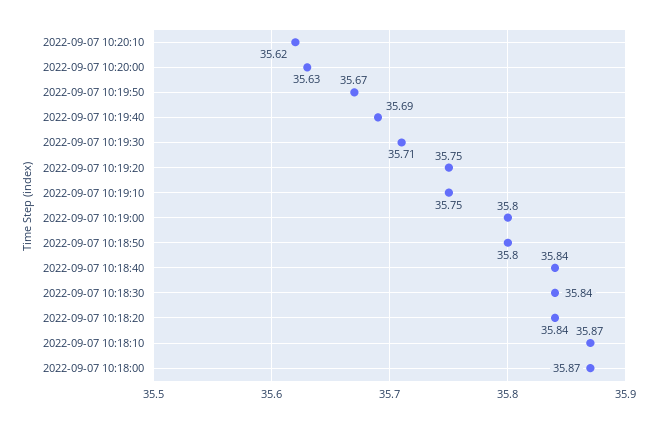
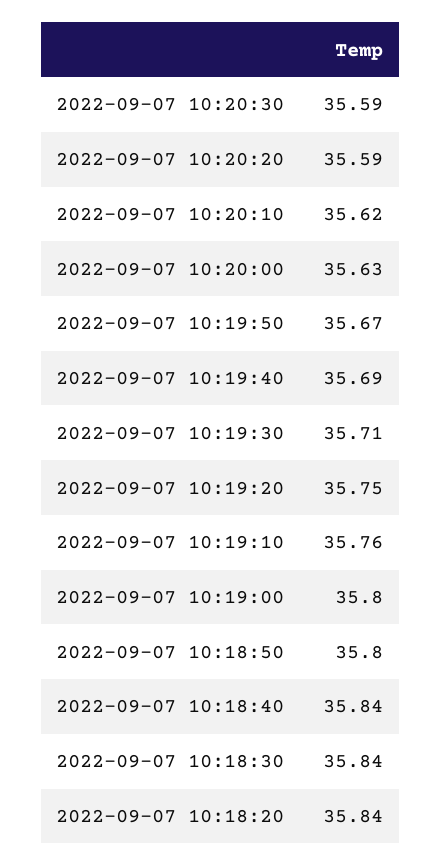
2022-09-07 10:19:10: 35.75 -> 35.76
2022-09-07 10:18:10: 35.87 -> none
2022-09-07 10:18:00: 35.87 -> none
2022-09-07 10:20:30: none -> 35.59
2022-09-07 10:20:20: none -> 35.59

